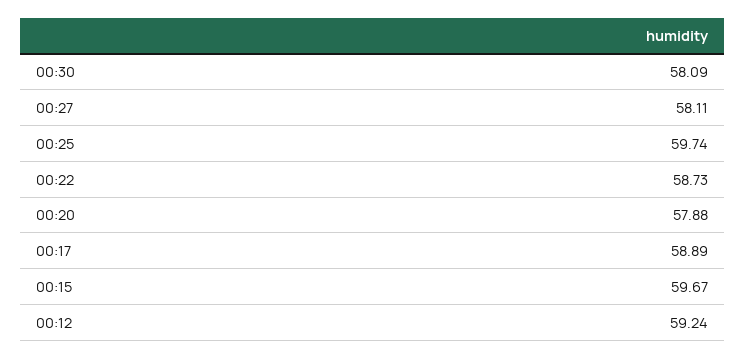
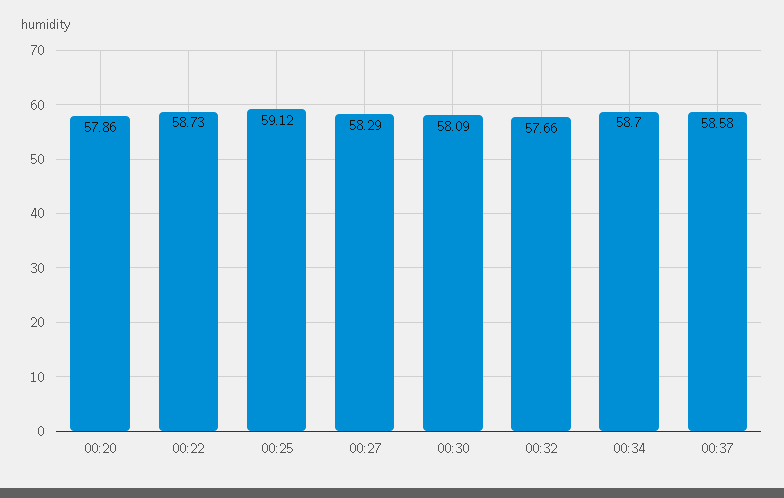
00:27: 58.11 -> 58.29
00:25: 59.74 -> 59.12
00:20: 57.88 -> 57.86
00:17: 58.89 -> none
00:15: 59.67 -> none
00:12: 59.24 -> none
00:32: none -> 57.66
00:34: none -> 58.7
00:37: none -> 58.58

